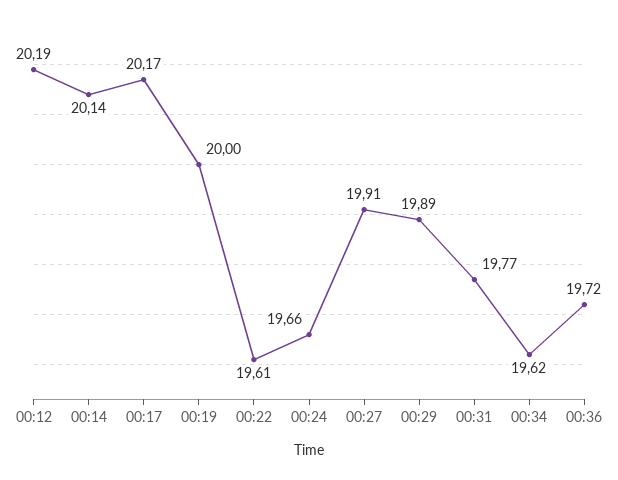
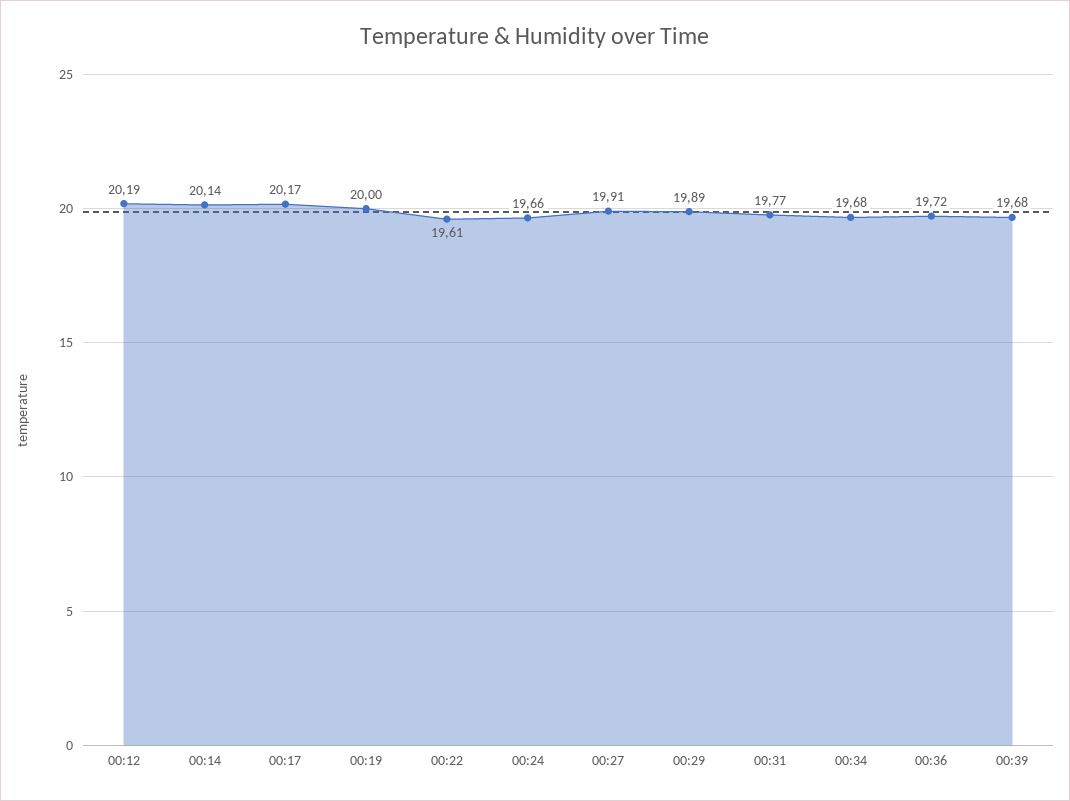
00:34: 19.62 -> 19.68
00:39: none -> 19.68

